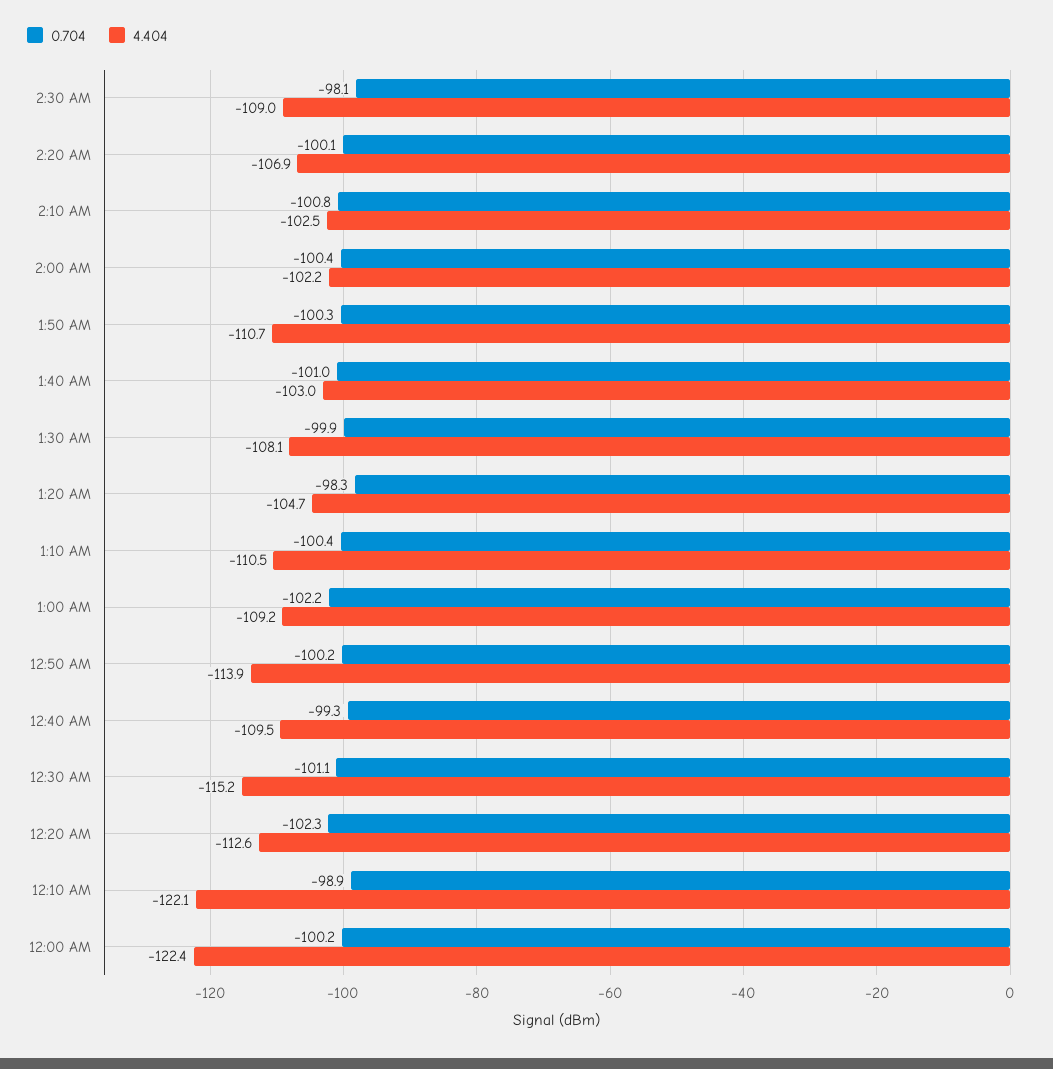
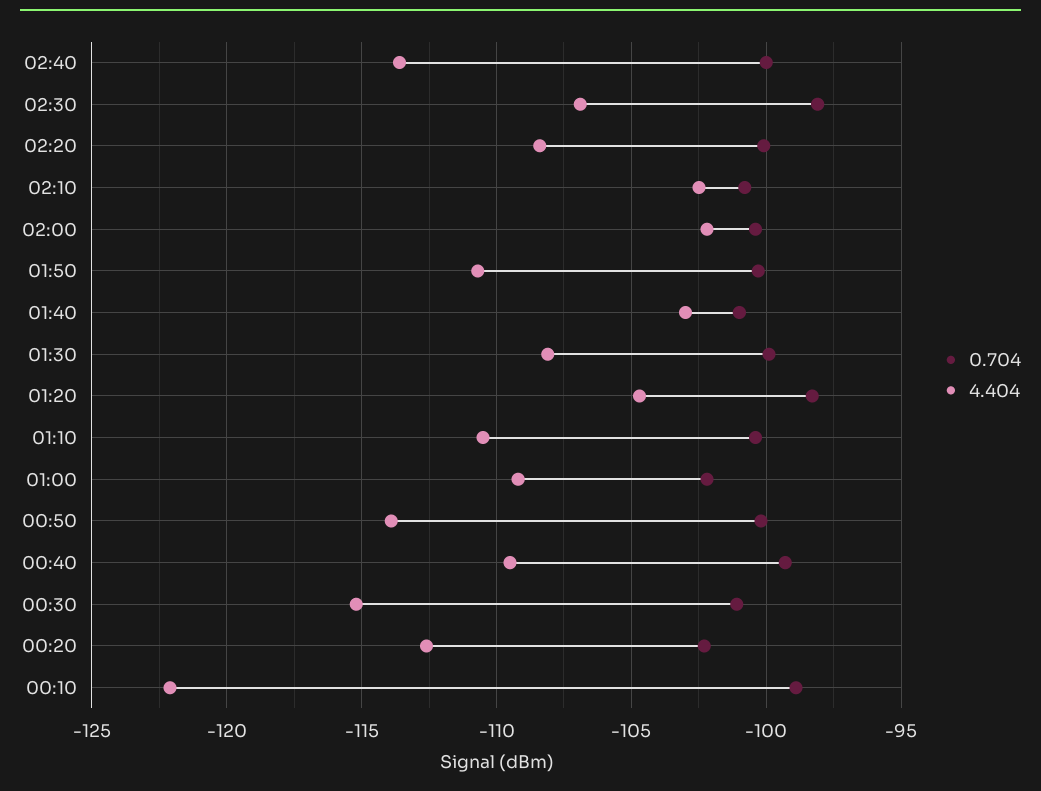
4.404, 2:30 AM: -109 -> -107
4.404, 2:20 AM: -106.9 -> -108.5
0.704, 12:00 AM: -100.2 -> none
4.404, 12:00 AM: -122.4 -> none
0.704, 02:40: none -> -100
4.404, 02:40: none -> -113.5

